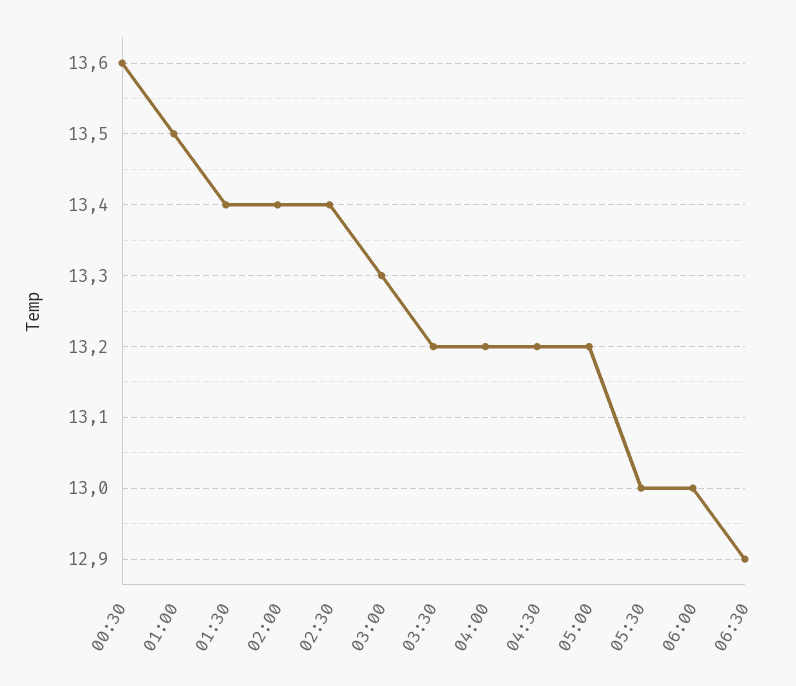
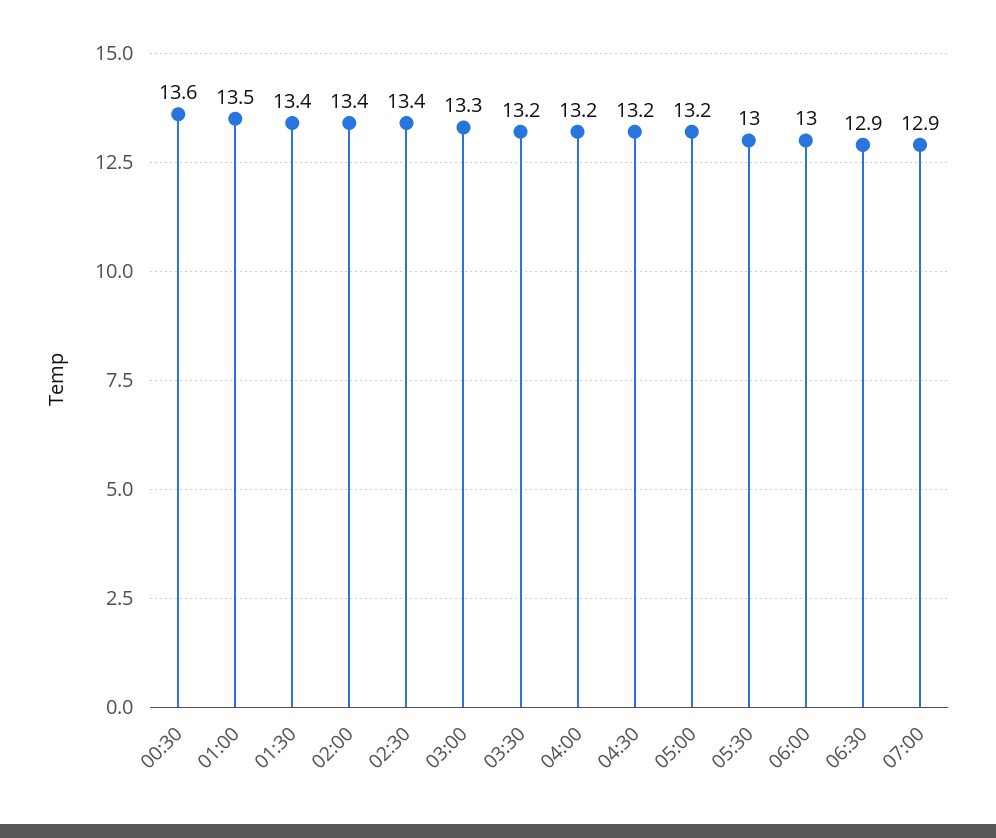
07:00: none -> 12.9

